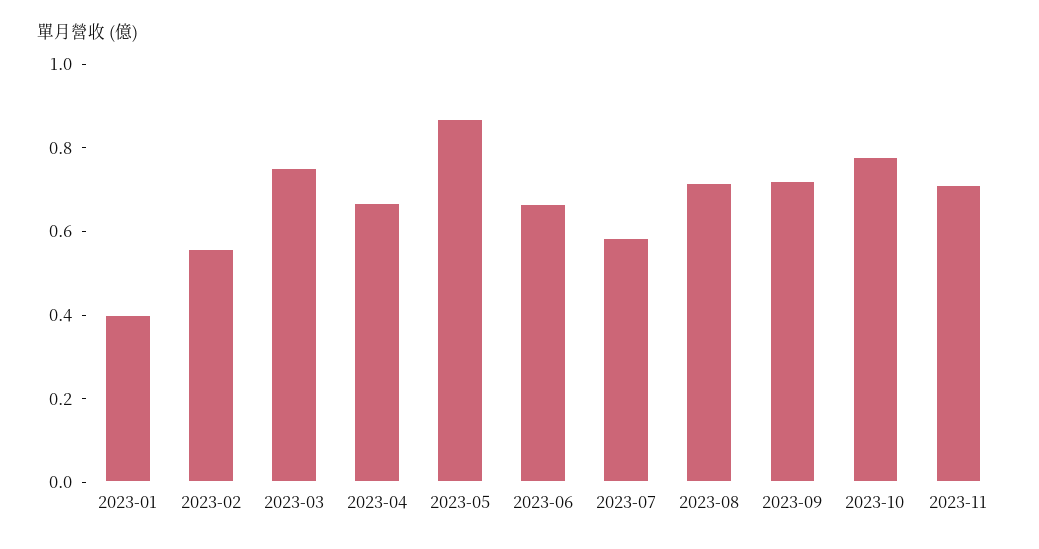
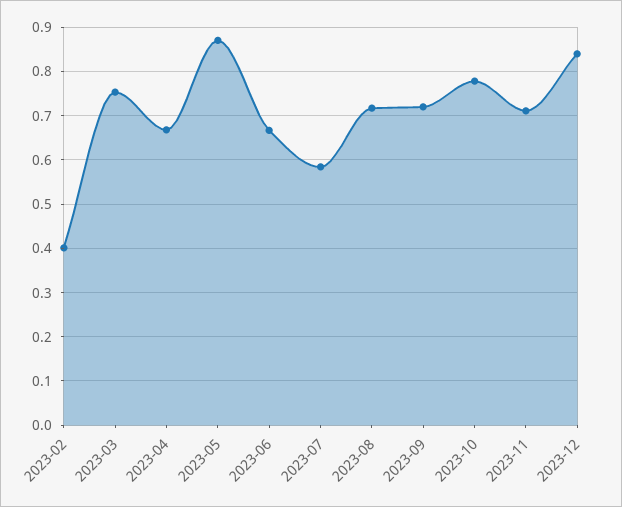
2023-01: 0.4 -> none
2023-02: 0.55 -> 0.4
2023-12: none -> 0.84

